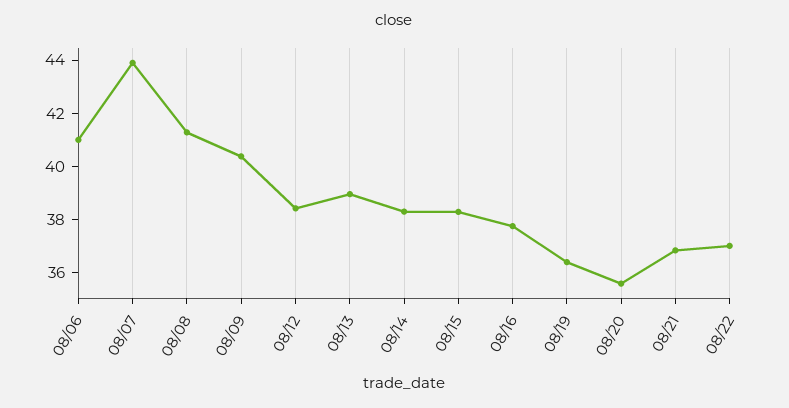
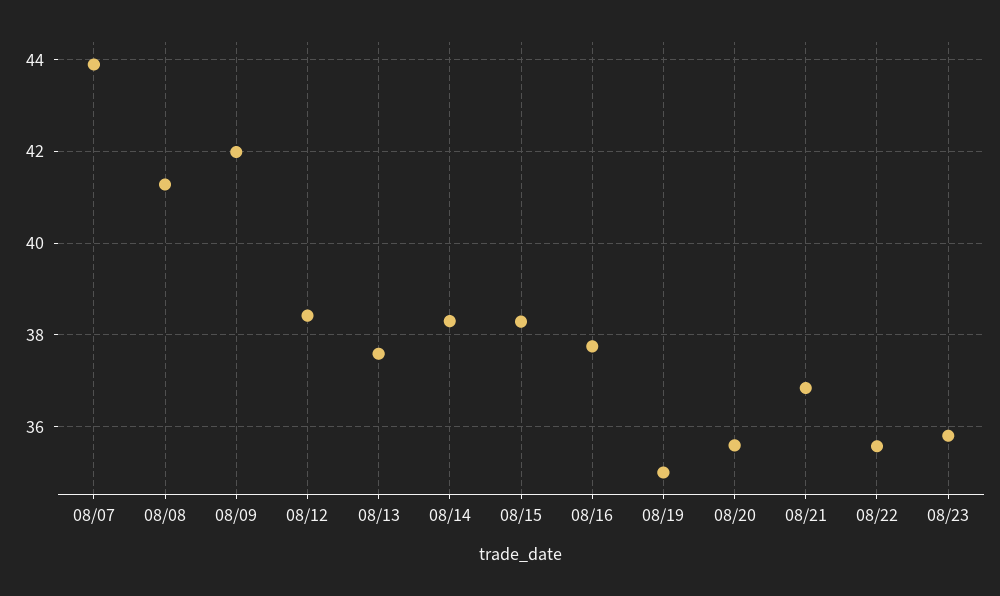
08/06: 41 -> none
08/09: 40.5 -> 42
08/13: 39 -> 37.6
08/19: 36.5 -> 35
08/22: 37 -> 35.6
08/23: none -> 35.8

